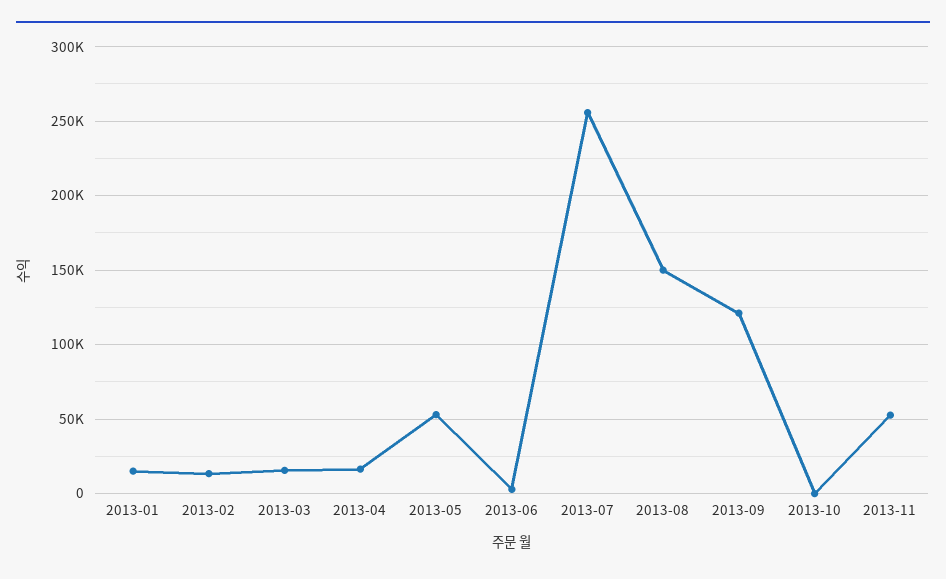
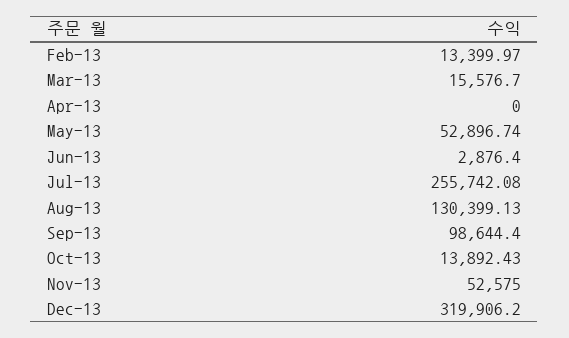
2013-01: 15000 -> none
2013-04: 15000 -> 0
2013-08: 150000 -> 130399.13
2013-09: 120000 -> 98644.4
2013-10: 0 -> 13892.43
Dec-13: none -> 319906.2

